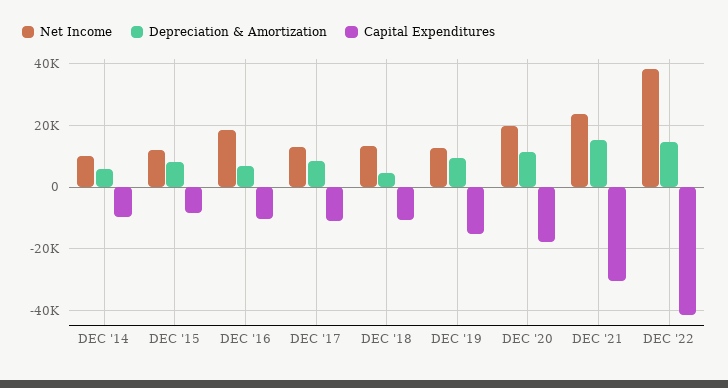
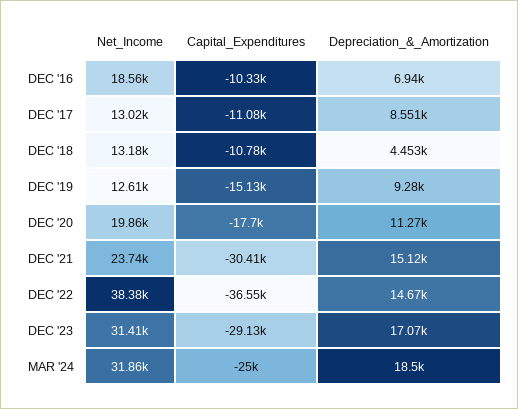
Net Income, DEC '14: 10000 -> none
Depreciation & Amortization, DEC '14: 6000 -> none
Capital Expenditures, DEC '14: -10000 -> none
Net Income, DEC '15: 12000 -> none
Depreciation & Amortization, DEC '15: 8000 -> none
Capital Expenditures, DEC '15: -8000 -> none
Capital Expenditures, DEC '22: -42000 -> -36550
Net Income, DEC '23: none -> 31410
Capital Expenditures, DEC '23: none -> -29130
Depreciation & Amortization, DEC '23: none -> 17070
Net Income, MAR '24: none -> 31860
Capital Expenditures, MAR '24: none -> -25000
Depreciation & Amortization, MAR '24: none -> 18500

